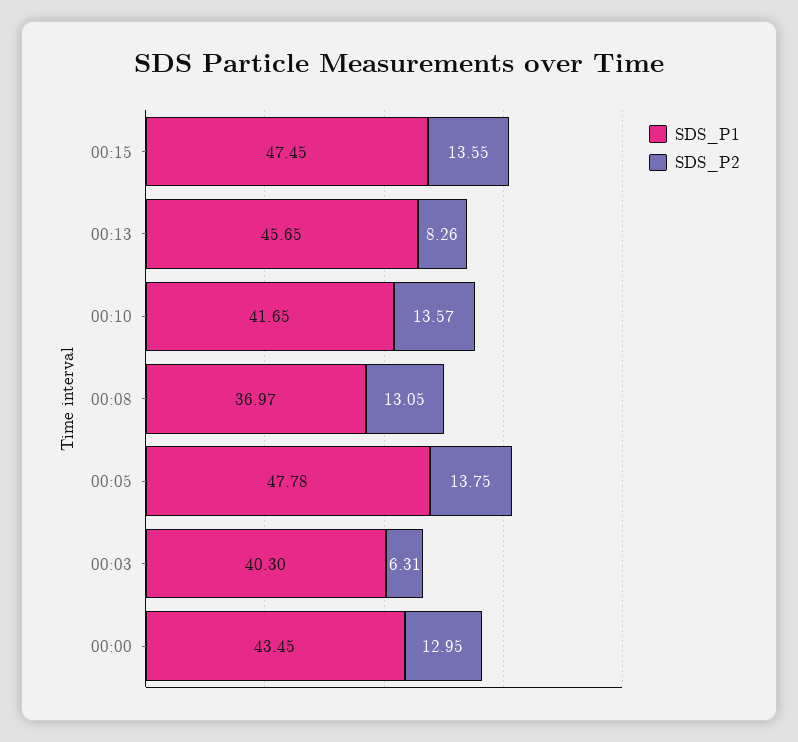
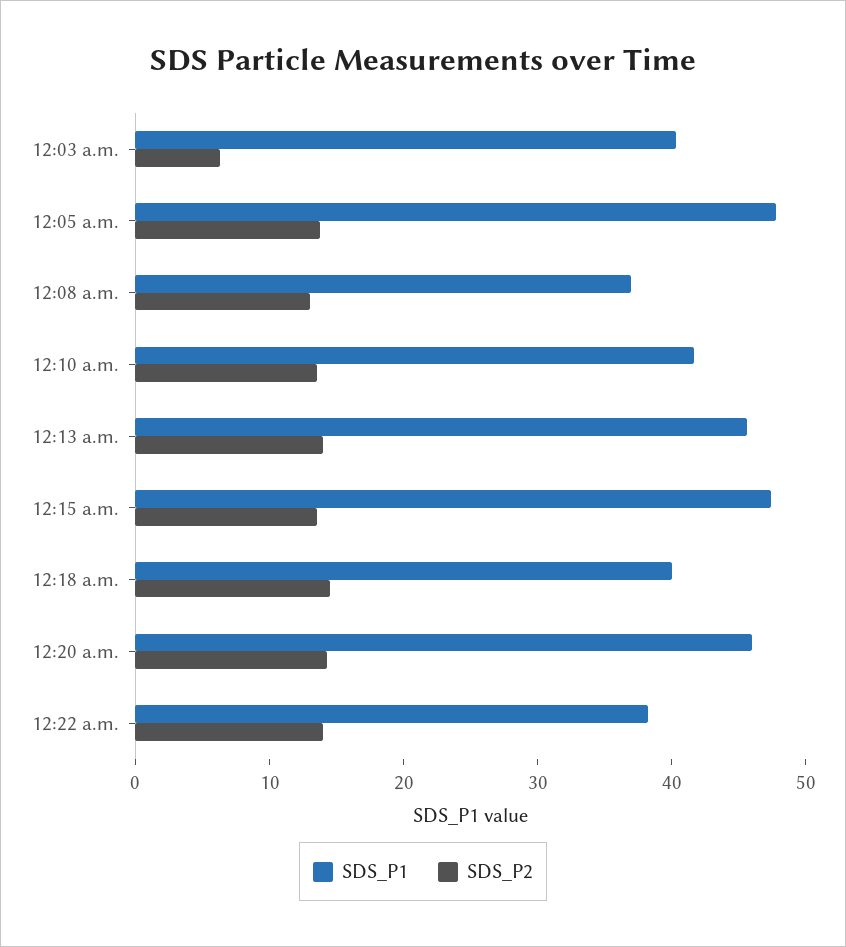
SDS_P2, 00:13: 8.26 -> 14
SDS_P1, 00:00: 43.45 -> none
SDS_P2, 00:00: 12.95 -> none
SDS_P1, 12:18 a.m.: none -> 40
SDS_P2, 12:18 a.m.: none -> 14
SDS_P1, 12:20 a.m.: none -> 46
SDS_P2, 12:20 a.m.: none -> 14
SDS_P1, 12:22 a.m.: none -> 38
SDS_P2, 12:22 a.m.: none -> 14

